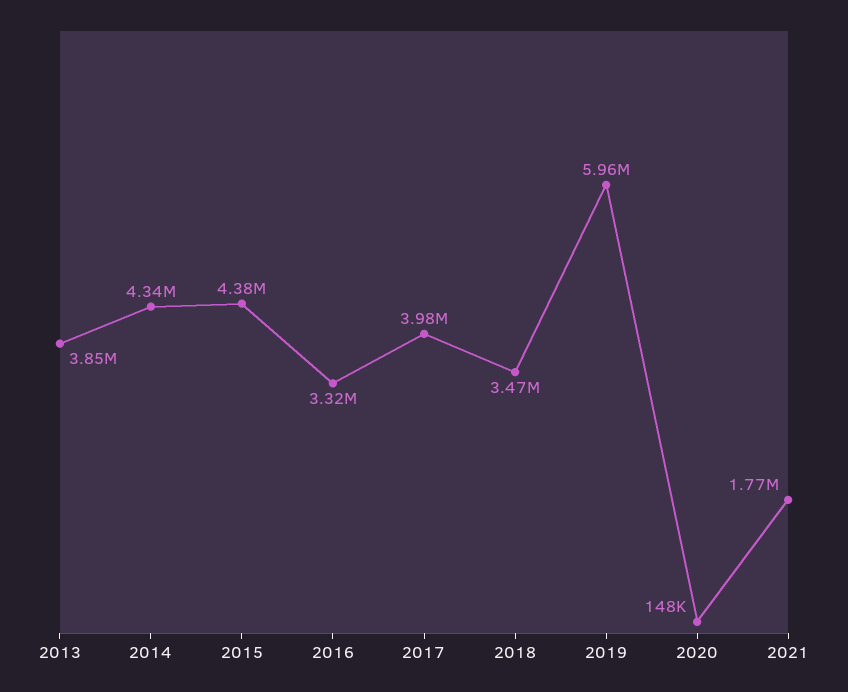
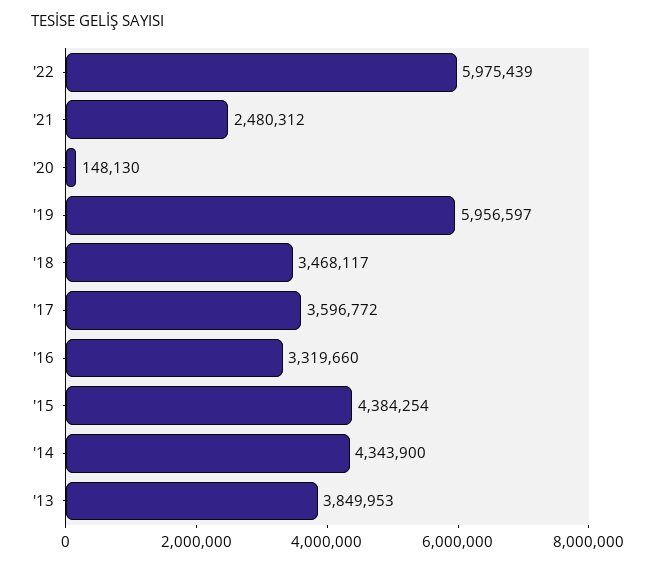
2017: 3980000 -> 3596772
2021: 1770000 -> 2480312
'22: none -> 5975439

